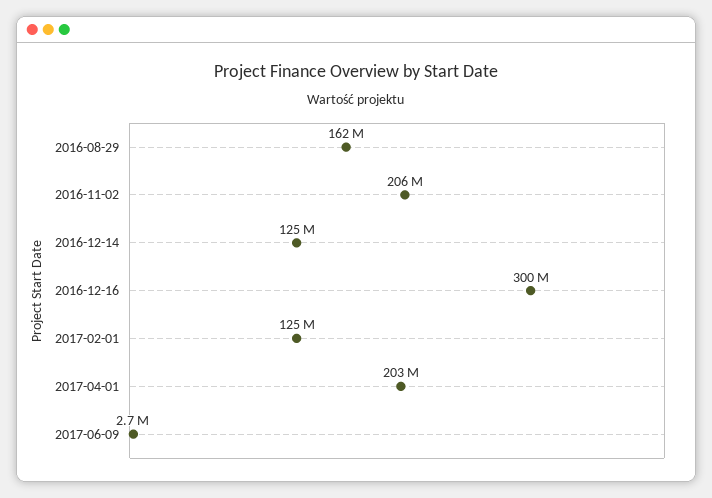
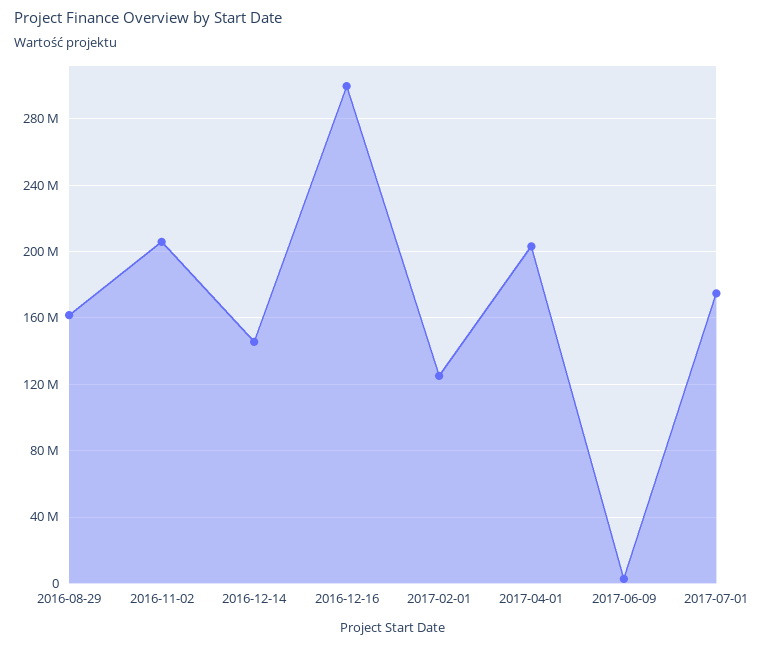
2016-12-14: 125000000 -> 145000000
2017-07-01: none -> 175000000

